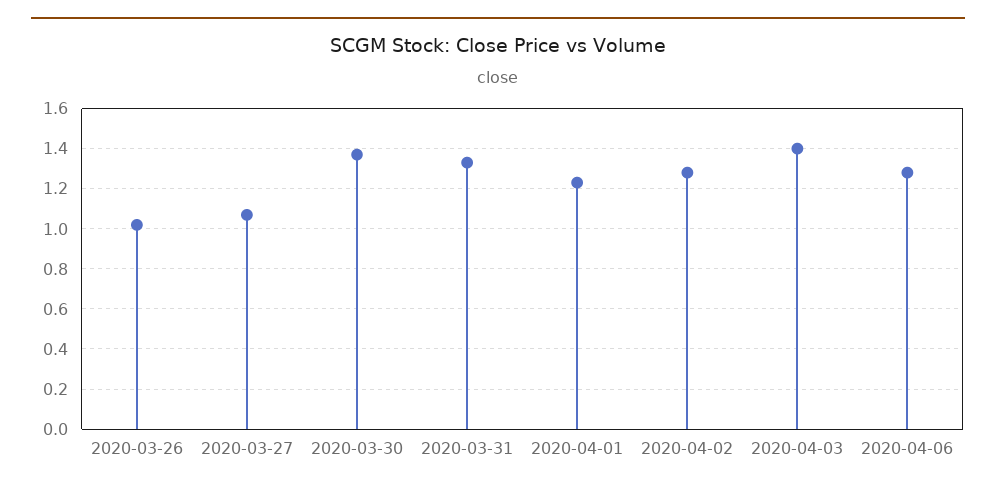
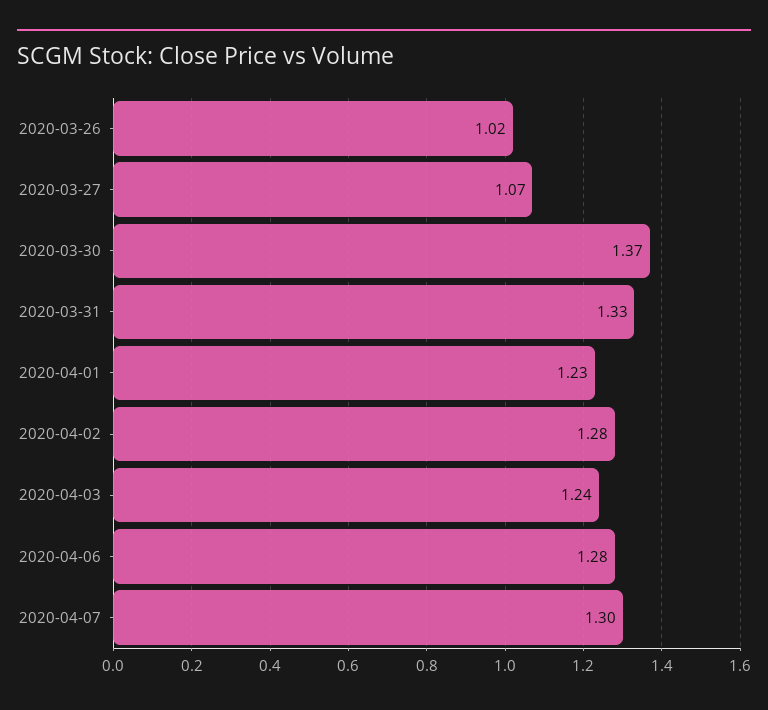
2020-04-03: 1.4 -> 1.24
2020-04-07: none -> 1.3

